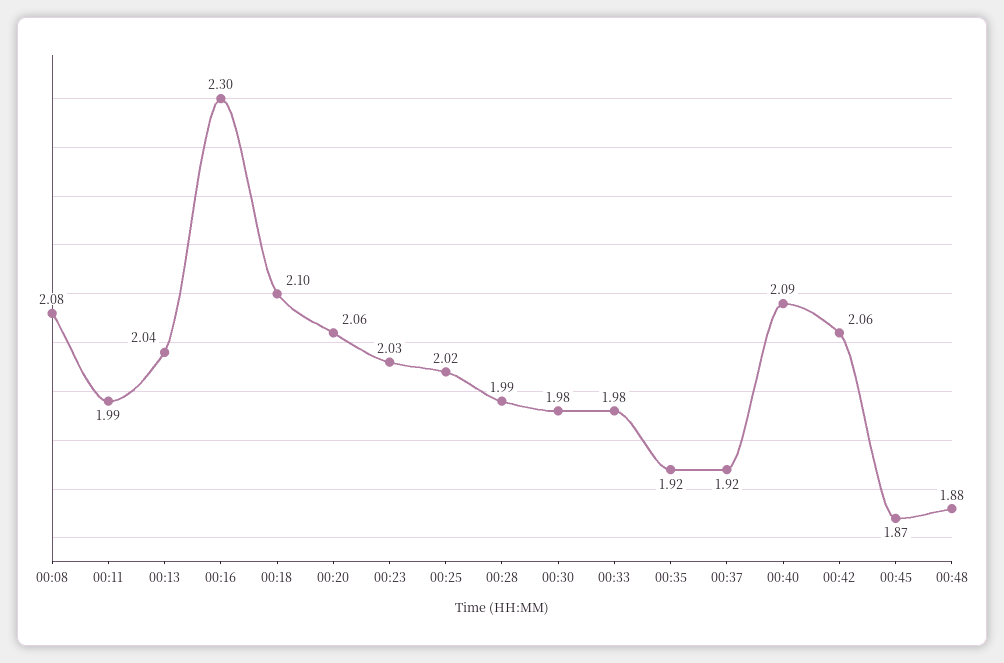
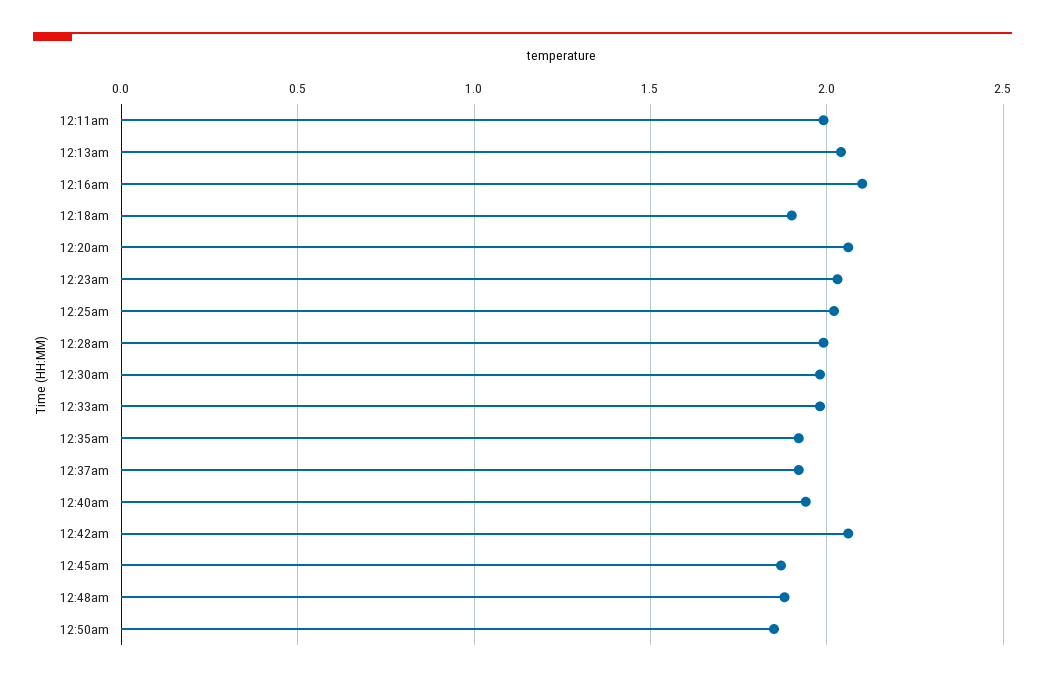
00:08: 2.08 -> none
00:16: 2.3 -> 2.1
00:18: 2.1 -> 1.9
00:40: 2.09 -> 1.95
12:50am: none -> 1.85

